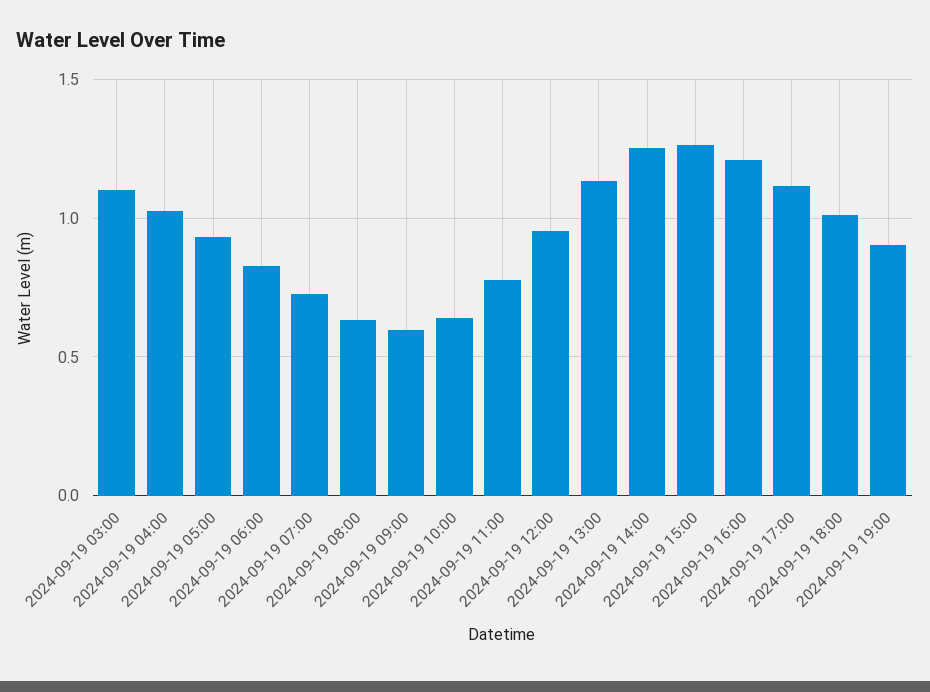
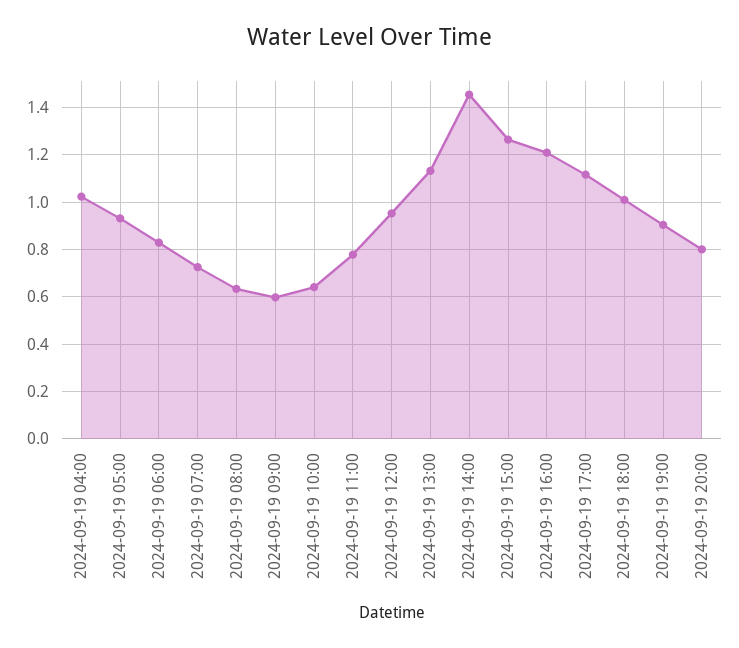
2024-09-19 03:00: 1.1 -> none
2024-09-19 14:00: 1.25 -> 1.45
2024-09-19 20:00: none -> 0.8

